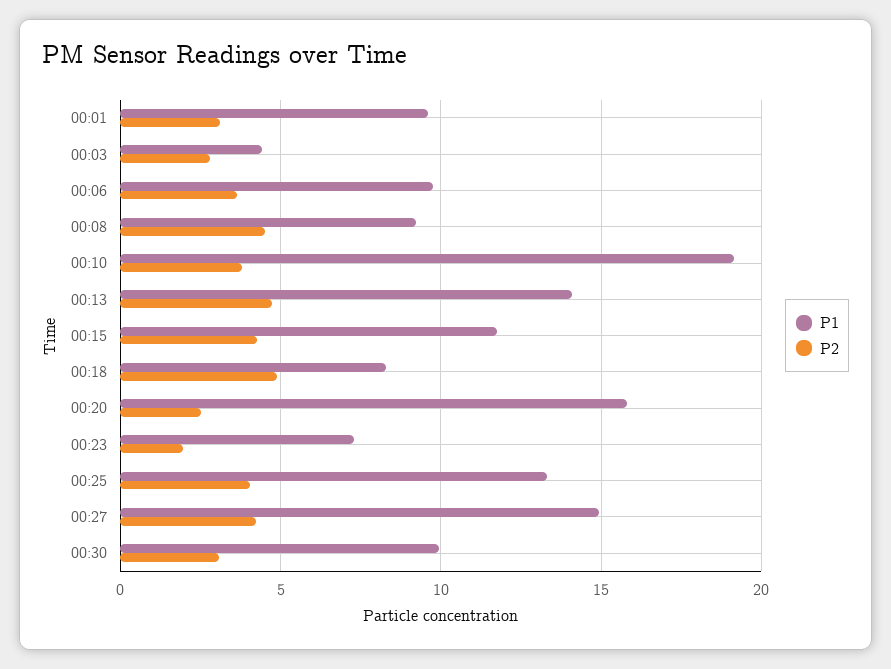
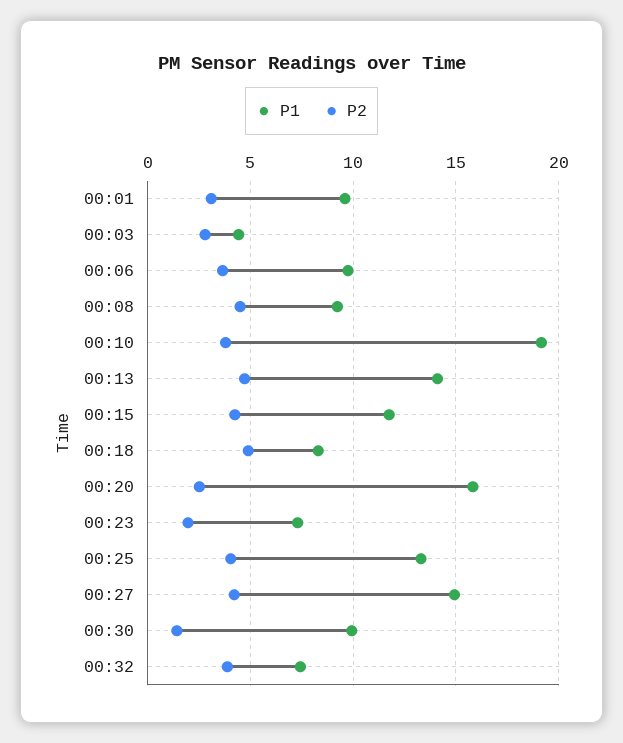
P2, 00:30: 3 -> 1.5
P1, 00:32: none -> 7.5
P2, 00:32: none -> 4

